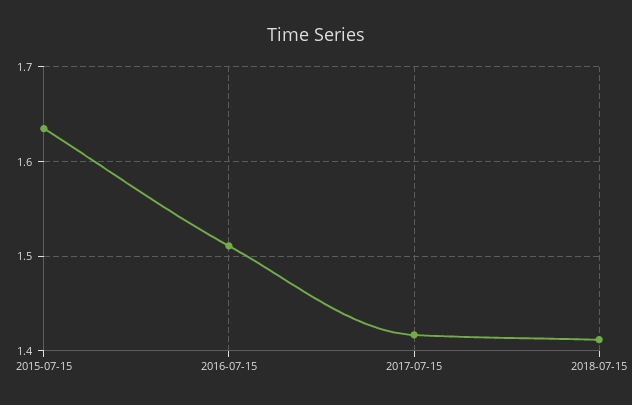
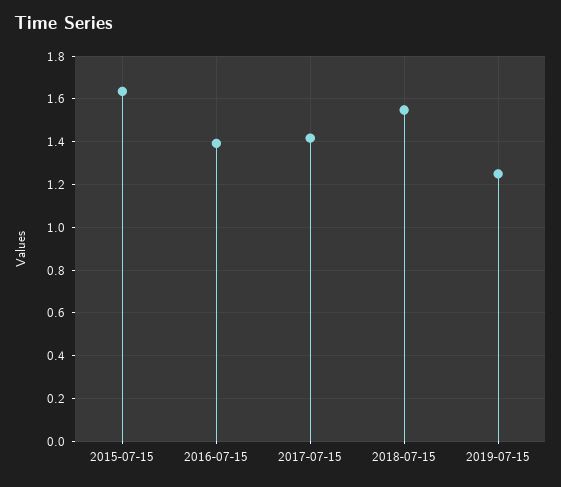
2016-07-15: 1.51 -> 1.4
2018-07-15: 1.41 -> 1.55
2019-07-15: none -> 1.25

